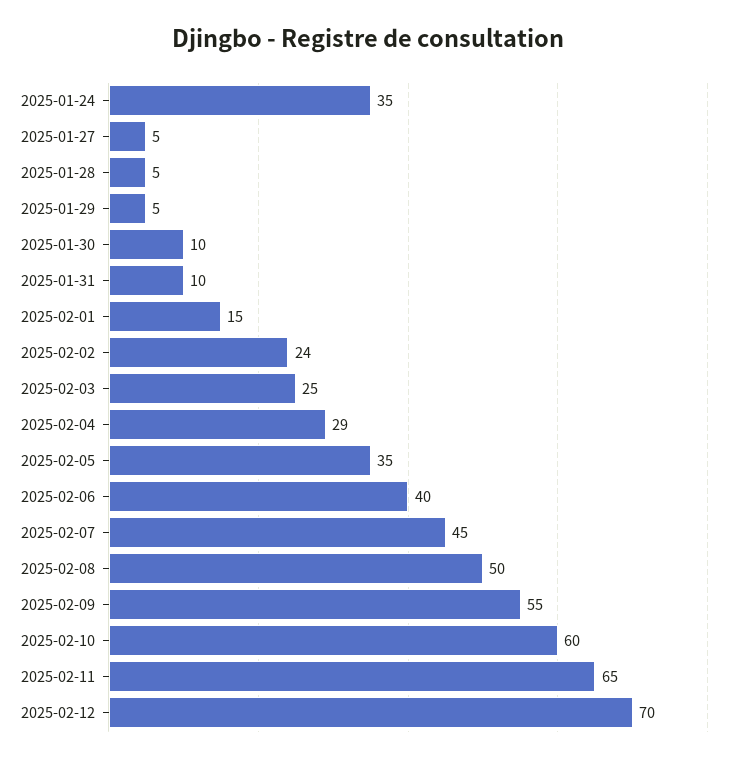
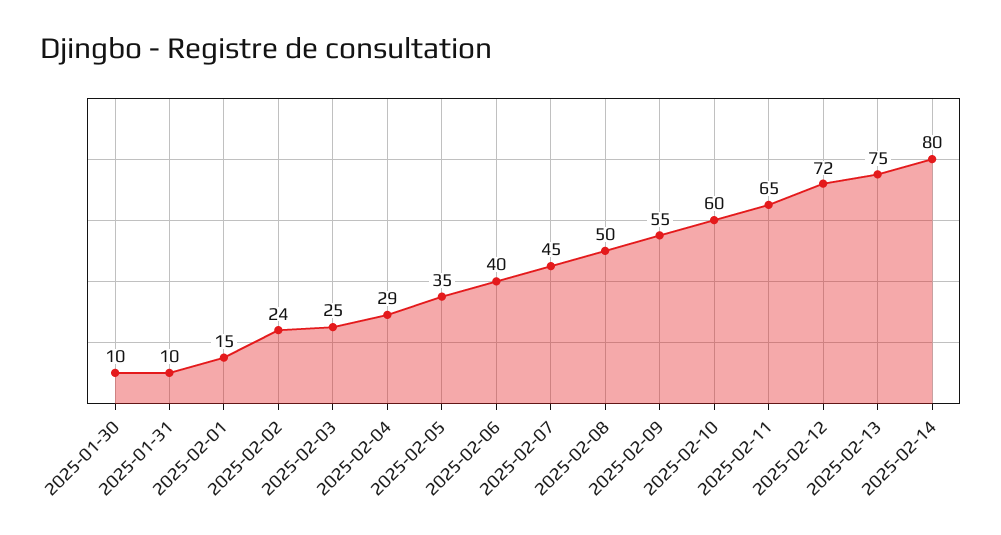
2025-01-24: 35 -> none
2025-01-27: 5 -> none
2025-01-28: 5 -> none
2025-01-29: 5 -> none
2025-02-12: 70 -> 72
2025-02-13: none -> 75
2025-02-14: none -> 80

